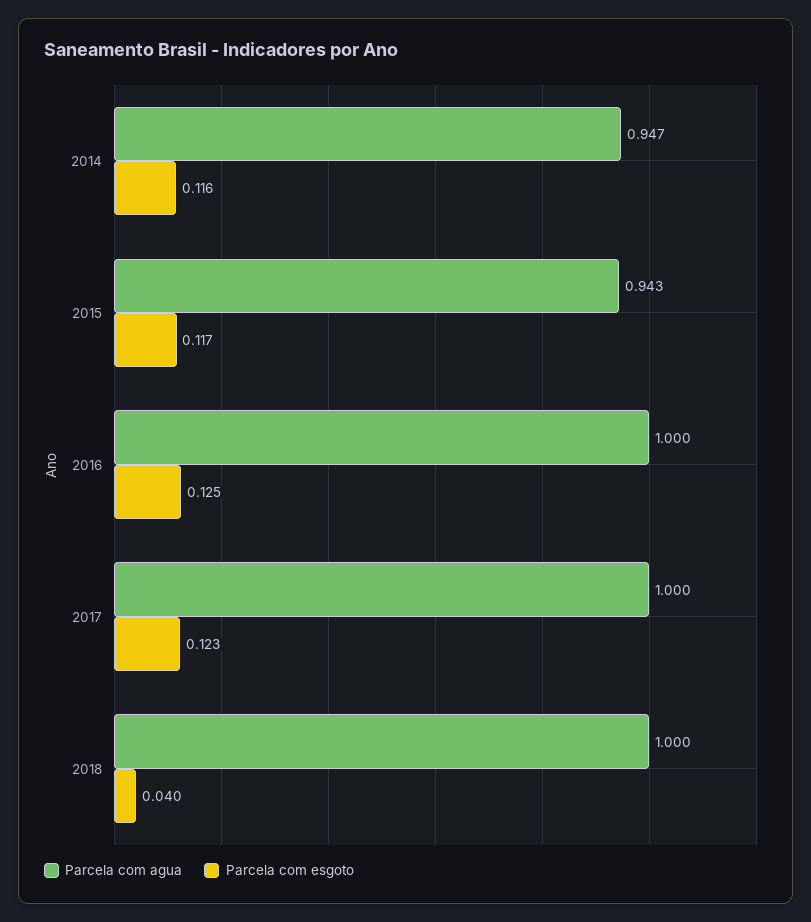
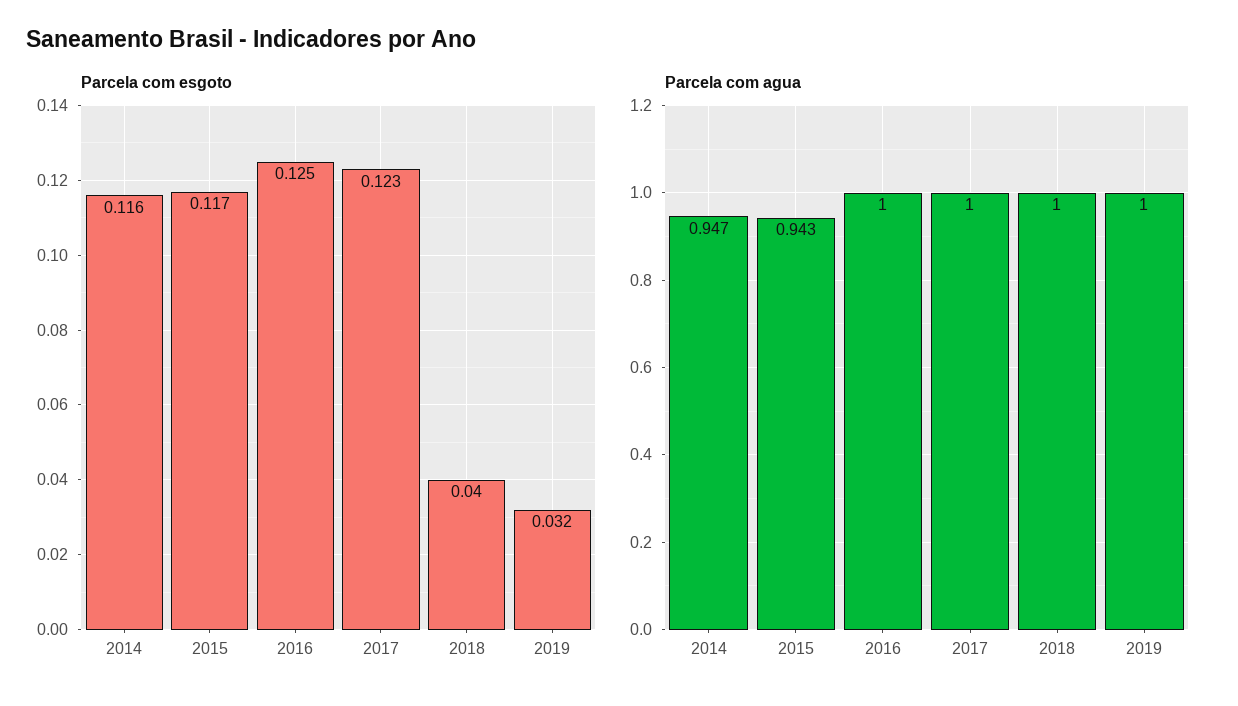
Parcela com esgoto, 2019: none -> 0.032
Parcela com agua, 2019: none -> 1

